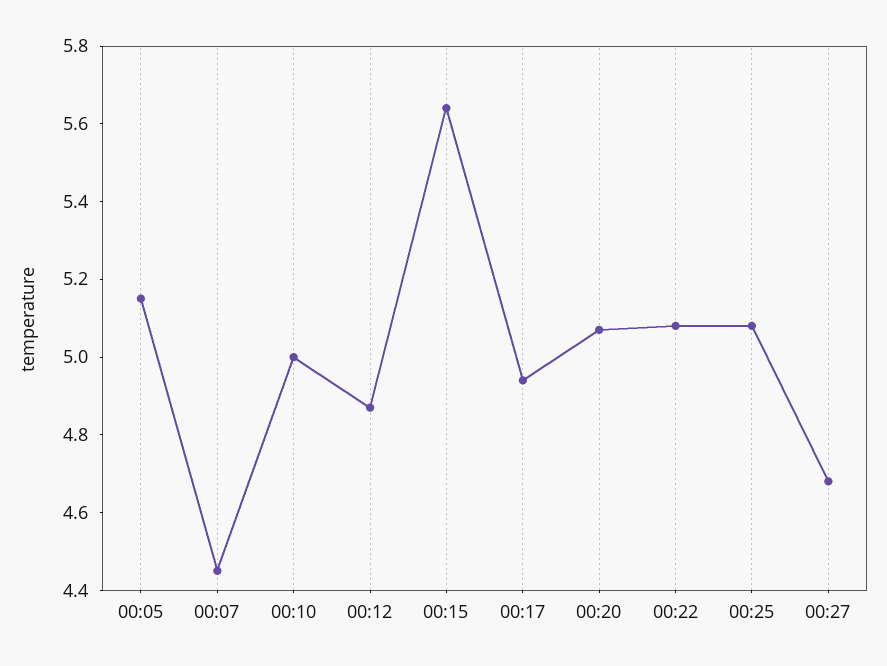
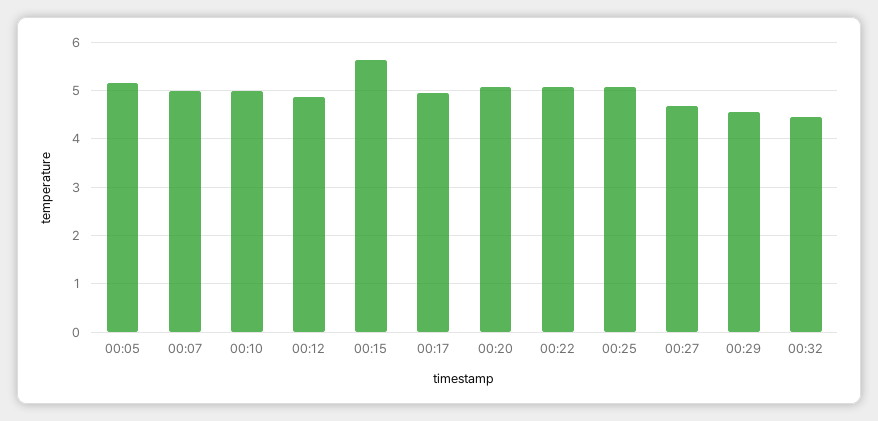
00:07: 4.45 -> 5
00:29: none -> 4.6
00:32: none -> 4.4

